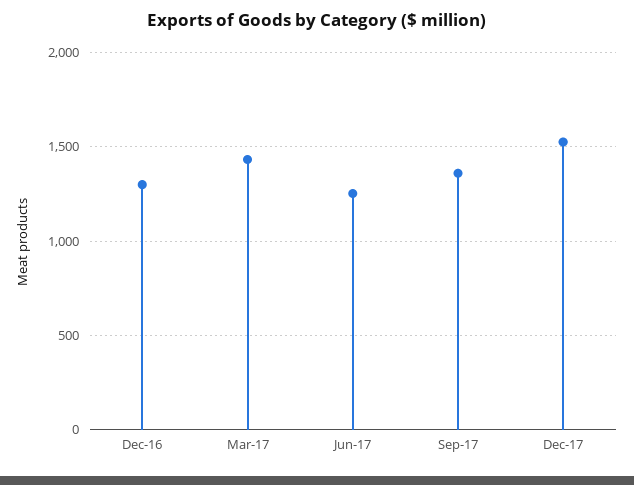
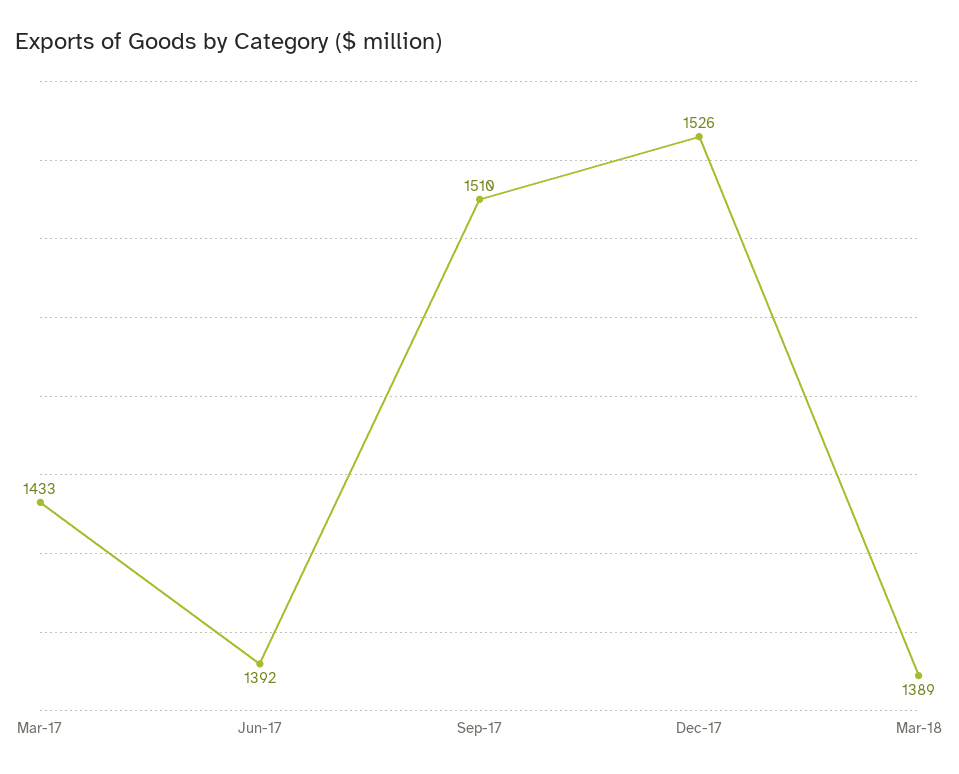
Dec-16: 1300 -> none
Jun-17: 1250 -> 1392
Sep-17: 1350 -> 1510
Mar-18: none -> 1389

